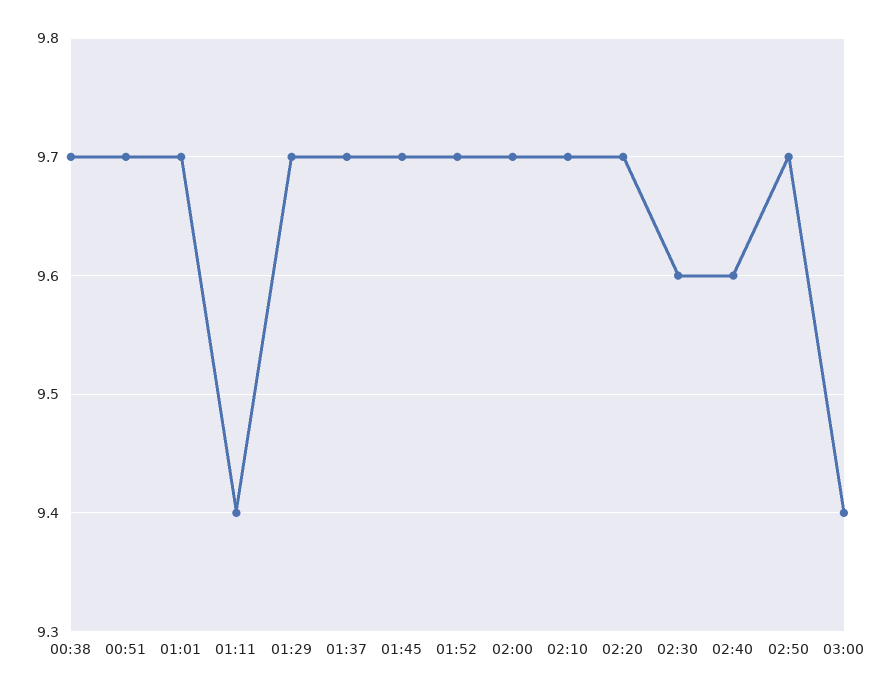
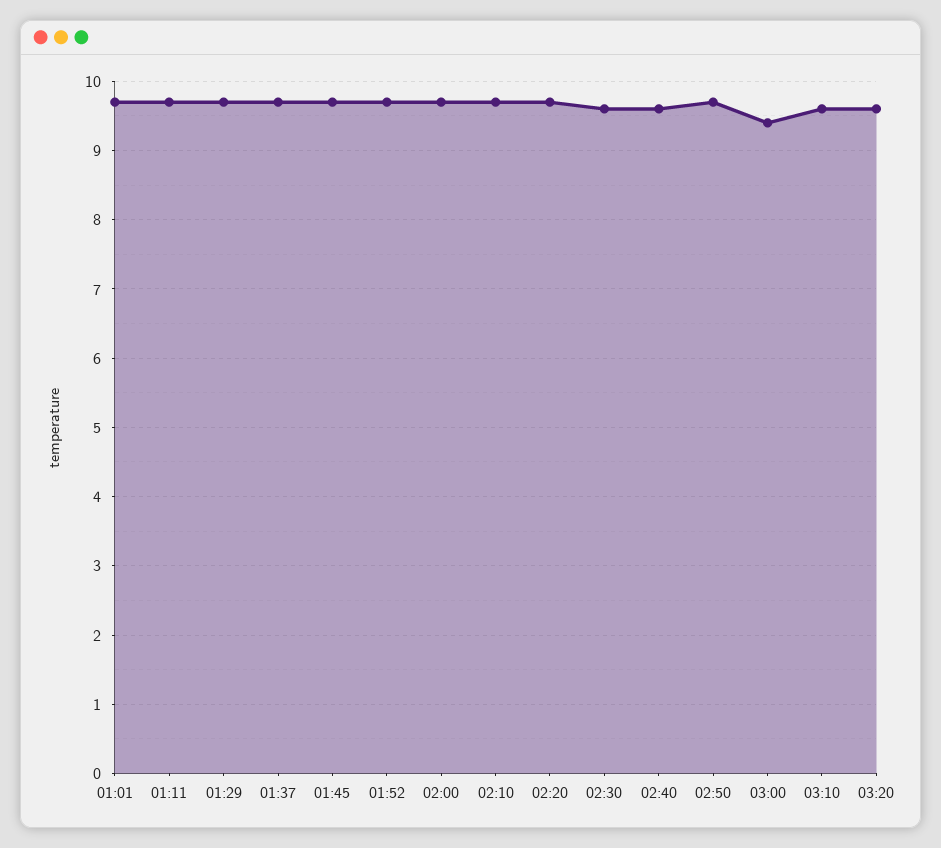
00:38: 9.7 -> none
00:51: 9.7 -> none
01:11: 9.4 -> 9.7
03:10: none -> 9.6
03:20: none -> 9.6

